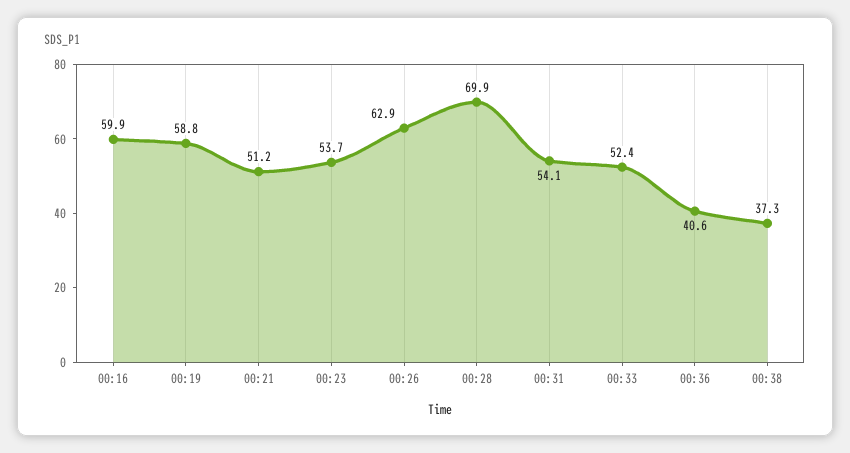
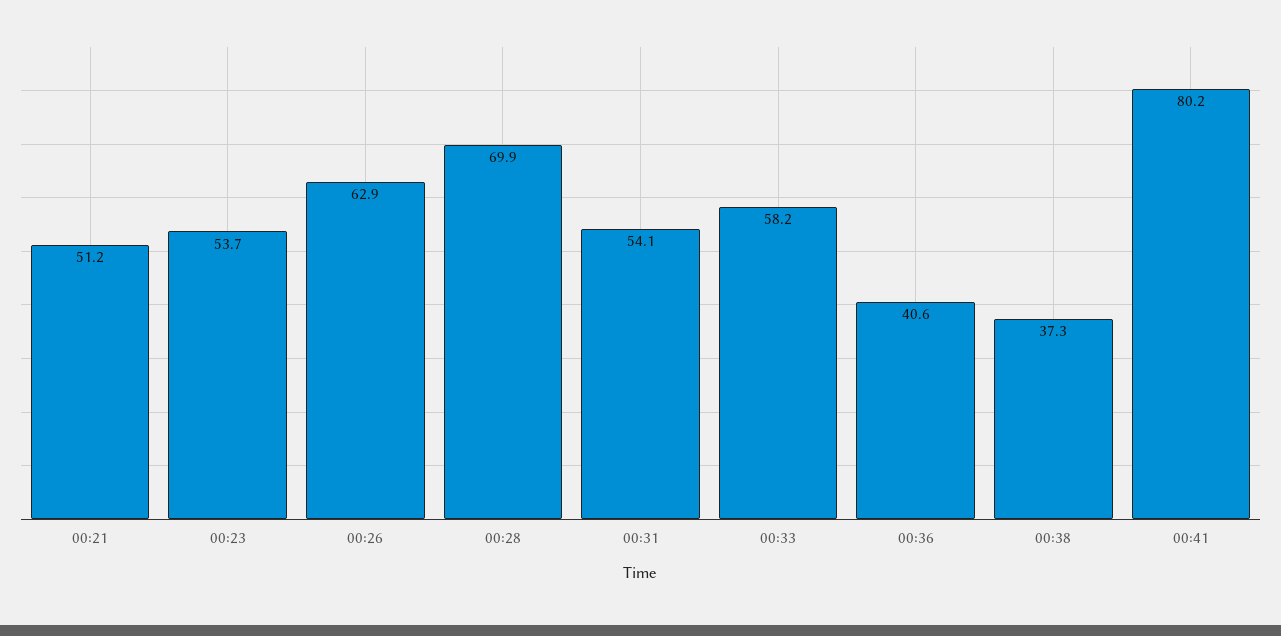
00:16: 59.9 -> none
00:19: 58.8 -> none
00:33: 52.4 -> 58.2
00:41: none -> 80.2

